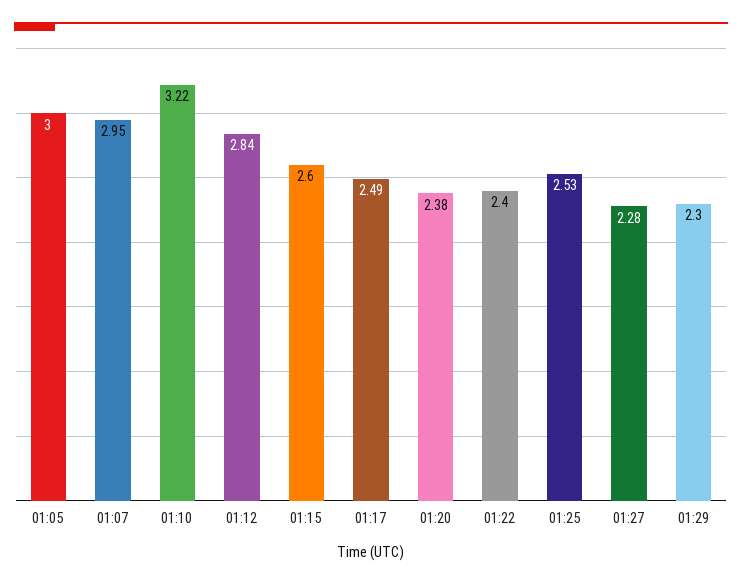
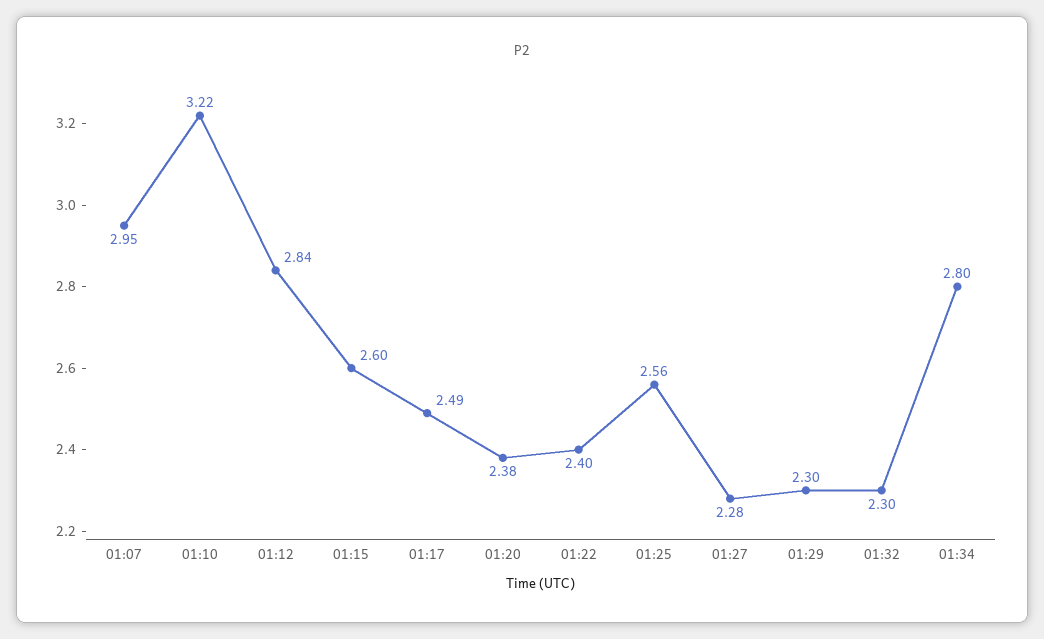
01:05: 3 -> none
01:25: 2.53 -> 2.56
01:32: none -> 2.3
01:34: none -> 2.8

